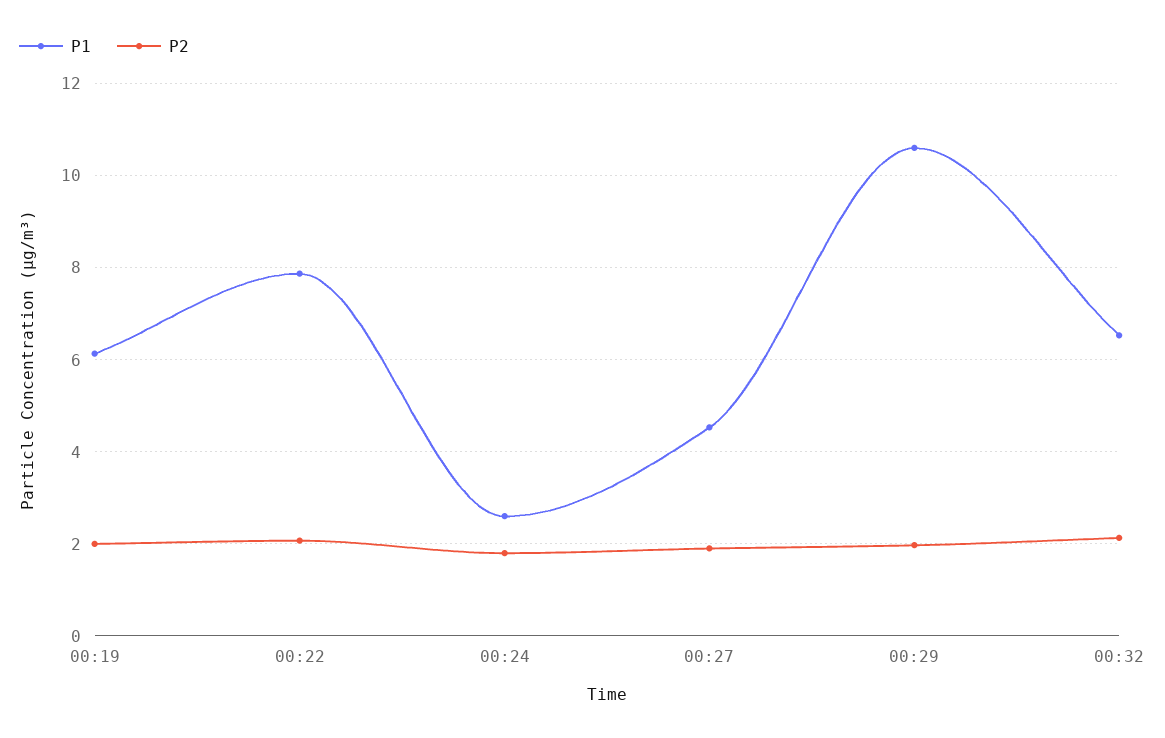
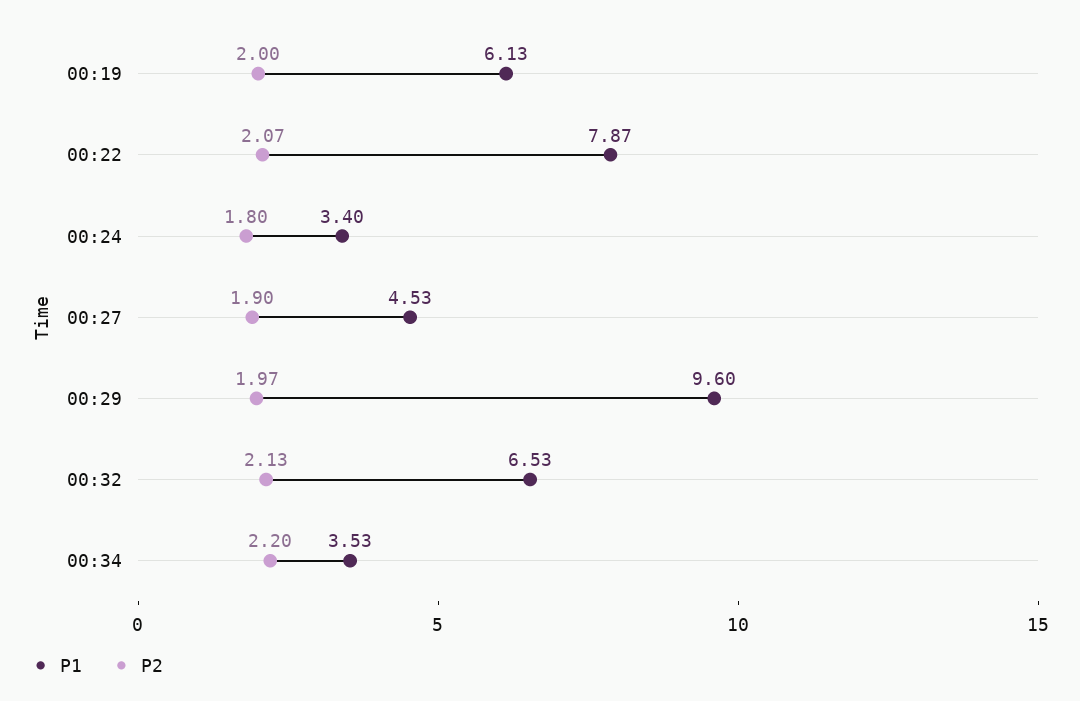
P1, 00:24: 2.6 -> 3.4
P1, 00:29: 10.6 -> 9.6
P1, 00:34: none -> 3.53
P2, 00:34: none -> 2.2

